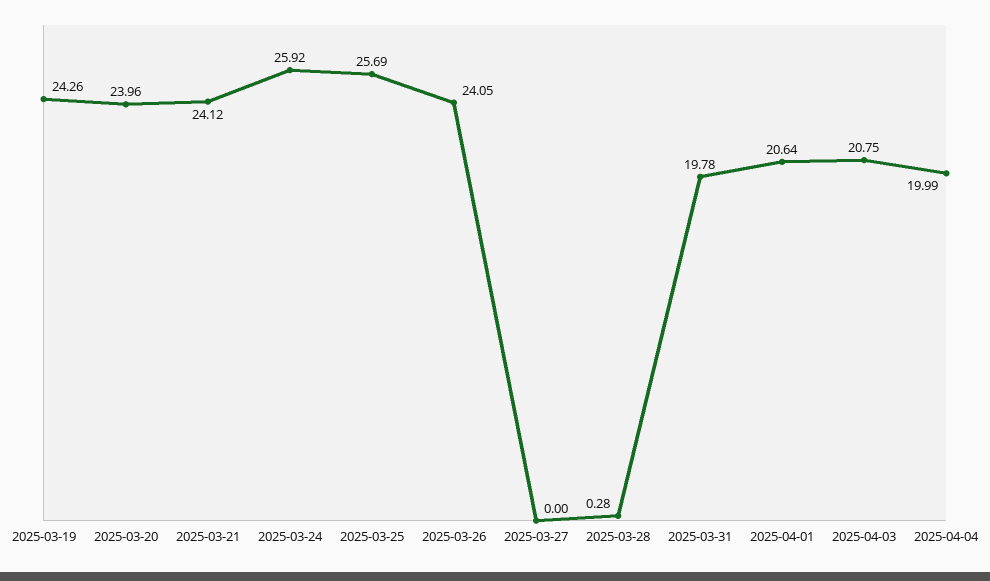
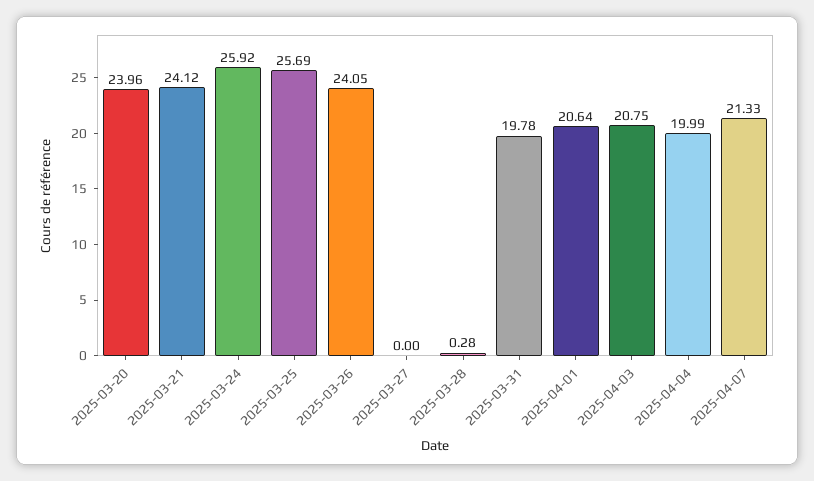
2025-03-19: 24.26 -> none
2025-04-07: none -> 21.33

